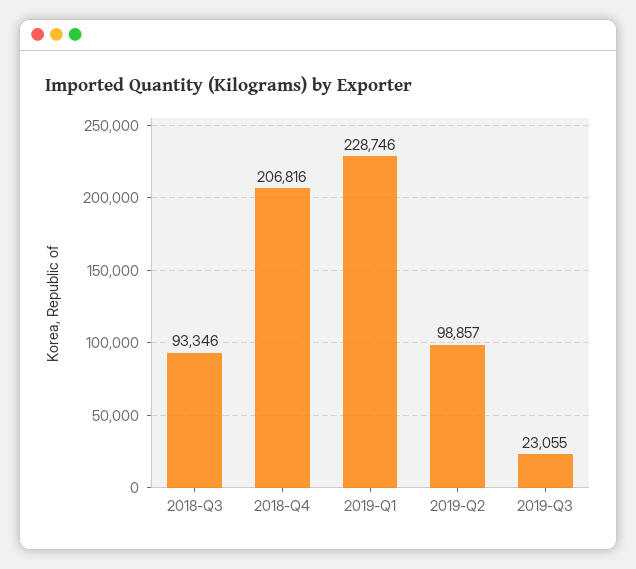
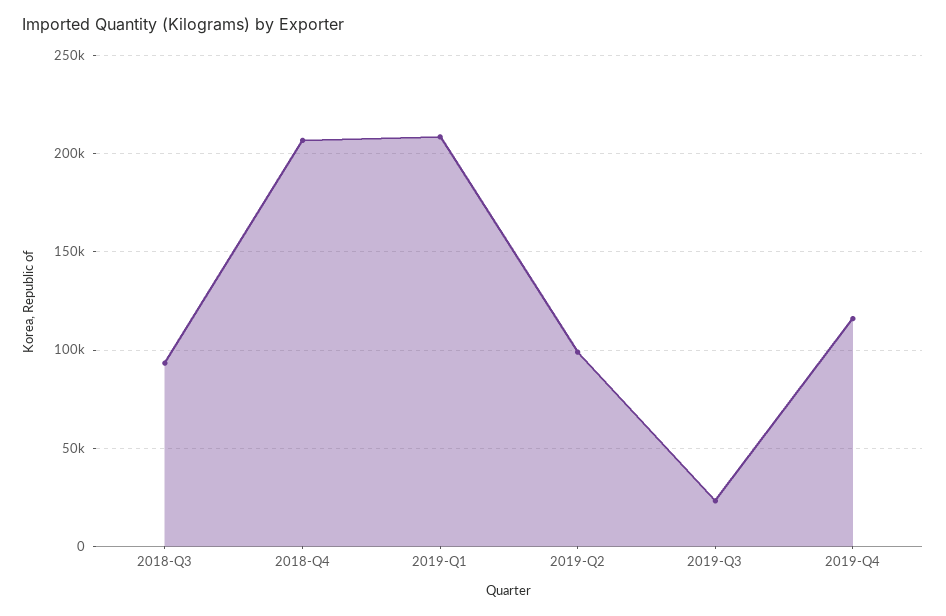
2019-Q1: 228746 -> 210000
2019-Q4: none -> 115000

